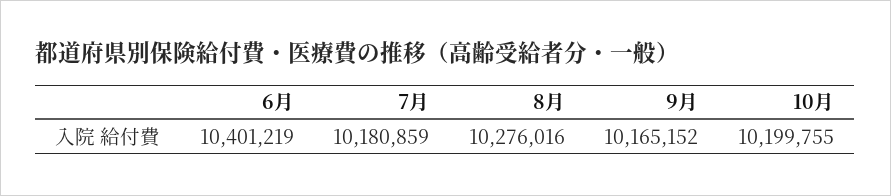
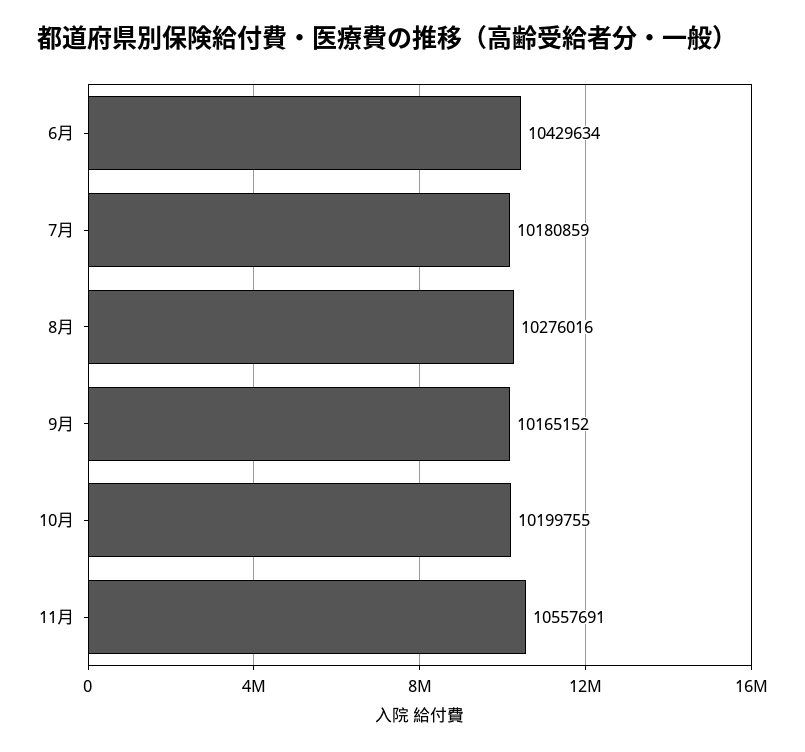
6月: 10401219 -> 10429634
11月: none -> 10557691

